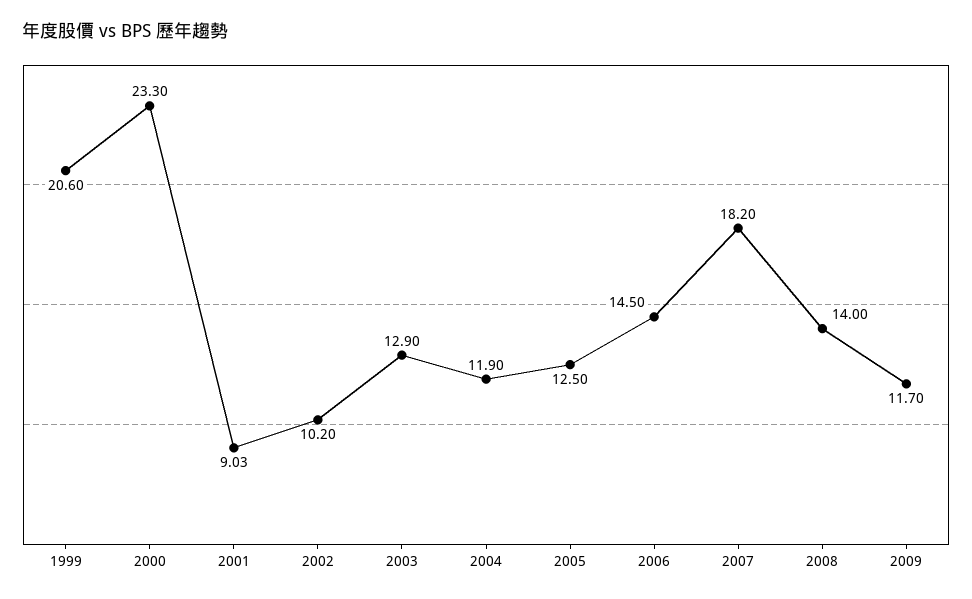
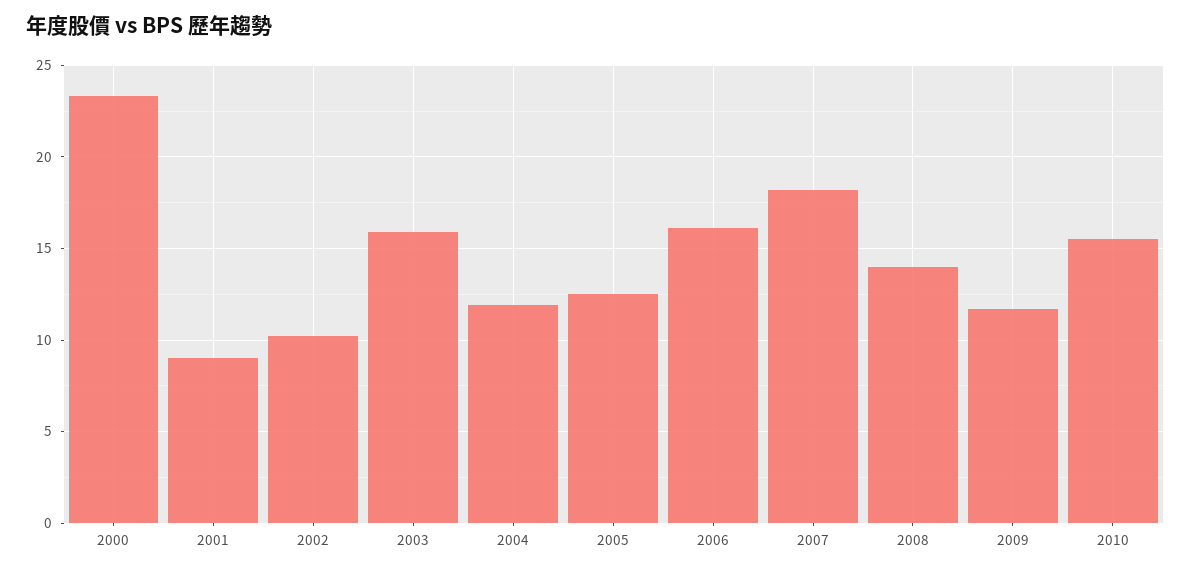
1999: 20.6 -> none
2003: 12.9 -> 16
2006: 14.5 -> 16
2010: none -> 15.5

